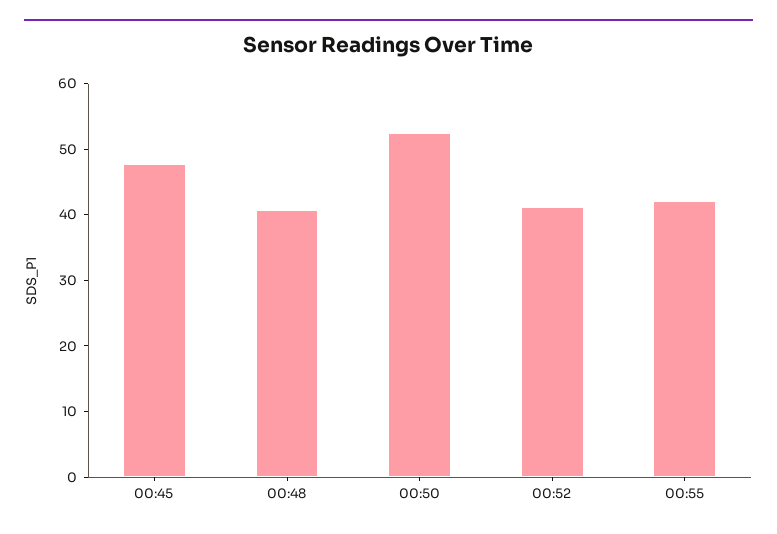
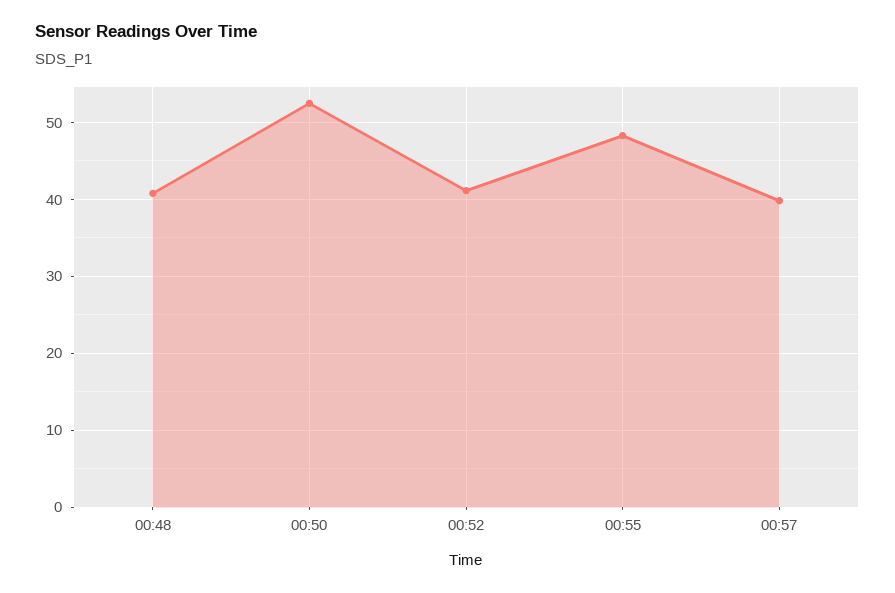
00:45: 48 -> none
00:55: 42 -> 48
00:57: none -> 40

